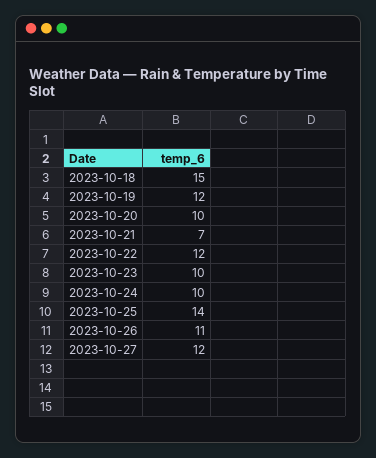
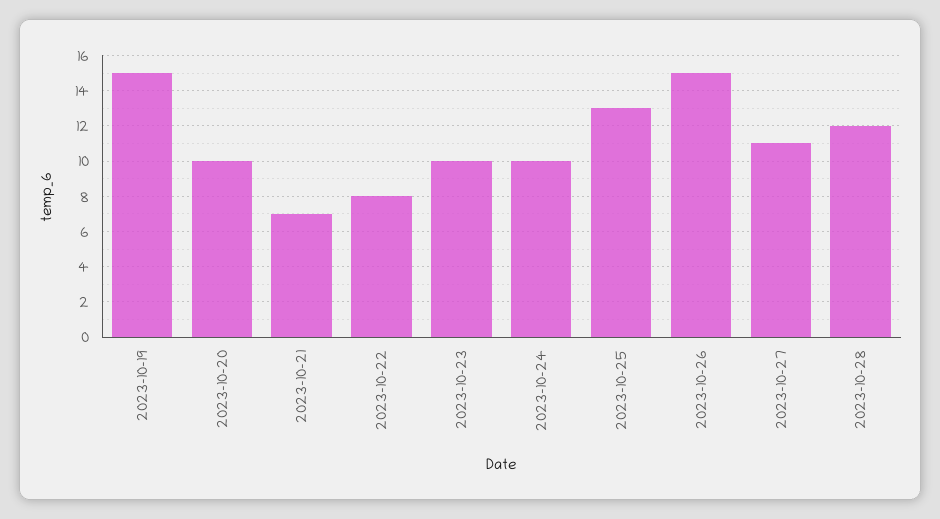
2023-10-18: 15 -> none
2023-10-19: 12 -> 15
2023-10-22: 12 -> 8
2023-10-25: 14 -> 13
2023-10-26: 11 -> 15
2023-10-27: 12 -> 11
2023-10-28: none -> 12

